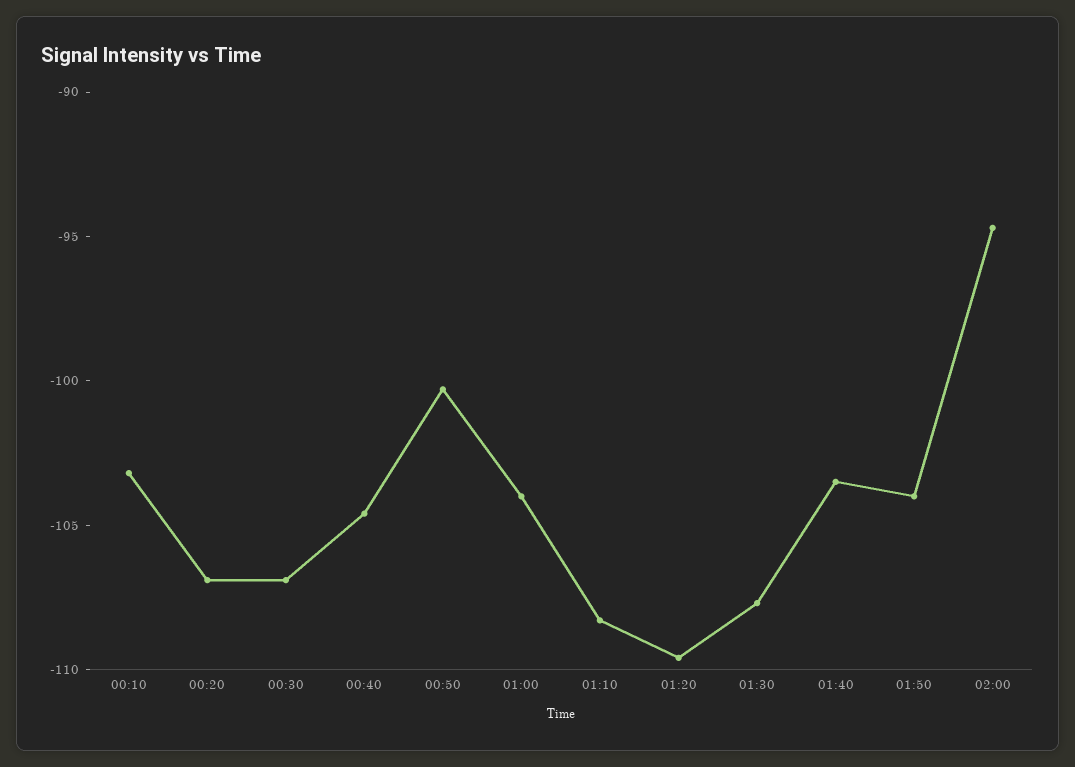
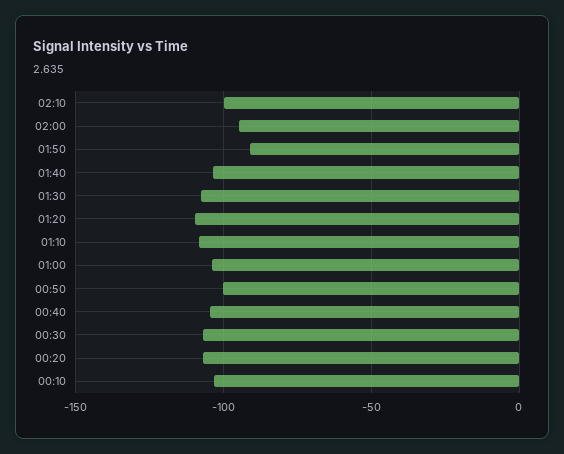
01:50: -104 -> -90
02:10: none -> -100

